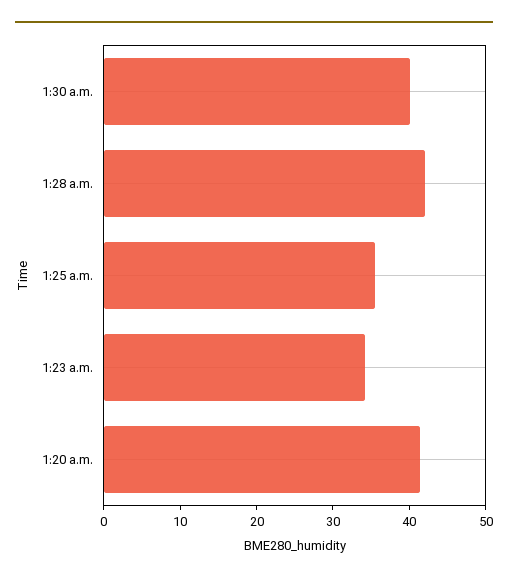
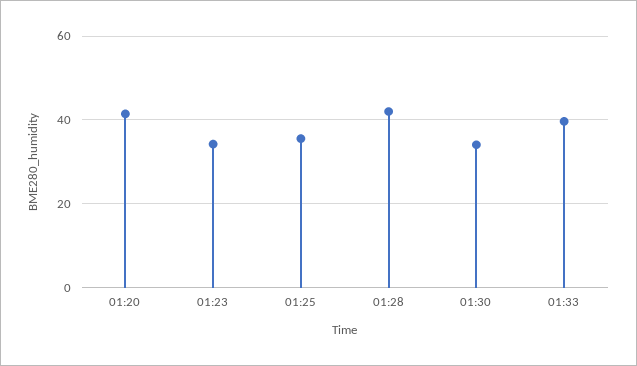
1:30 a.m.: 40 -> 34
01:33: none -> 40

